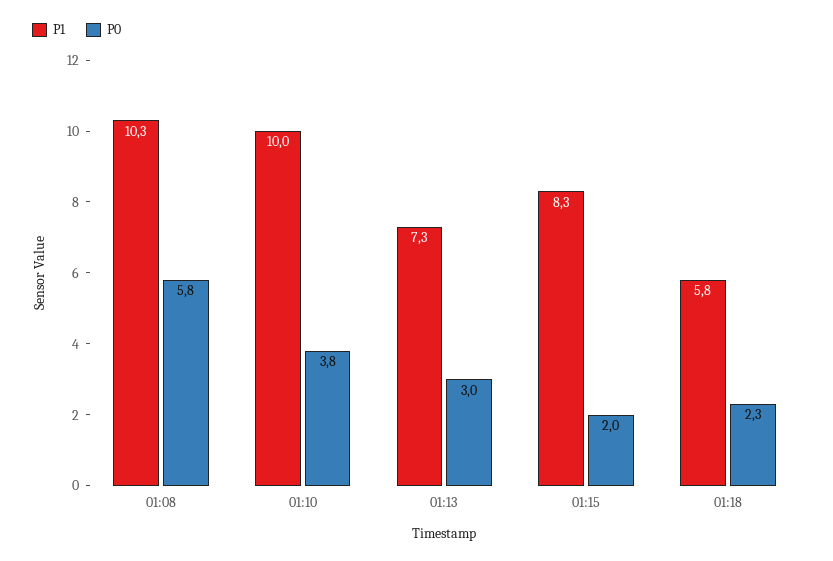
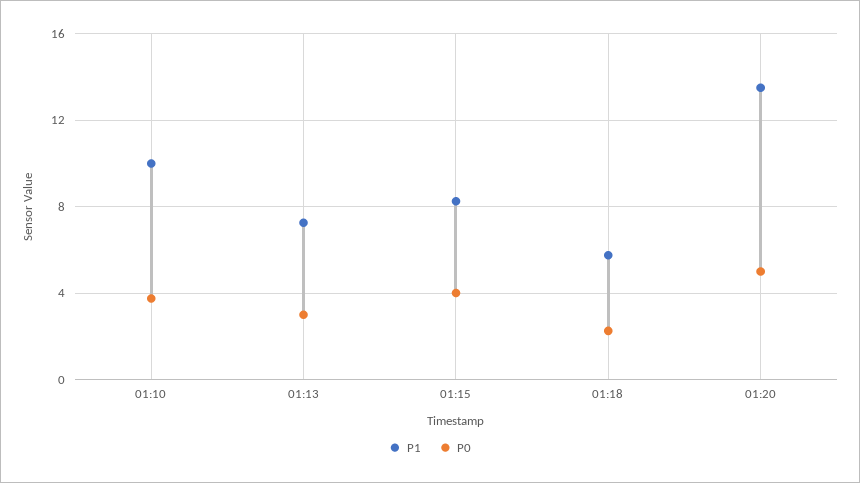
P1, 01:08: 10.3 -> none
P0, 01:08: 5.8 -> none
P0, 01:15: 2 -> 4
P1, 01:20: none -> 13.5
P0, 01:20: none -> 5

